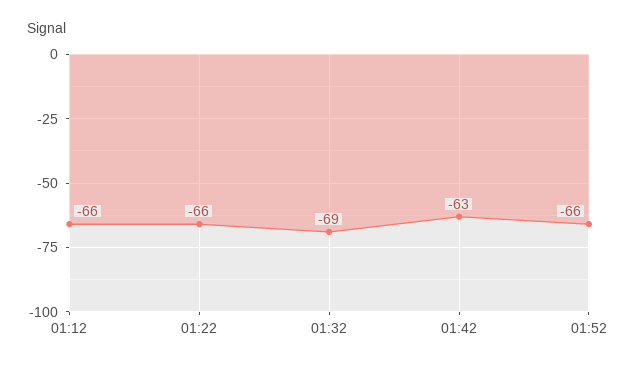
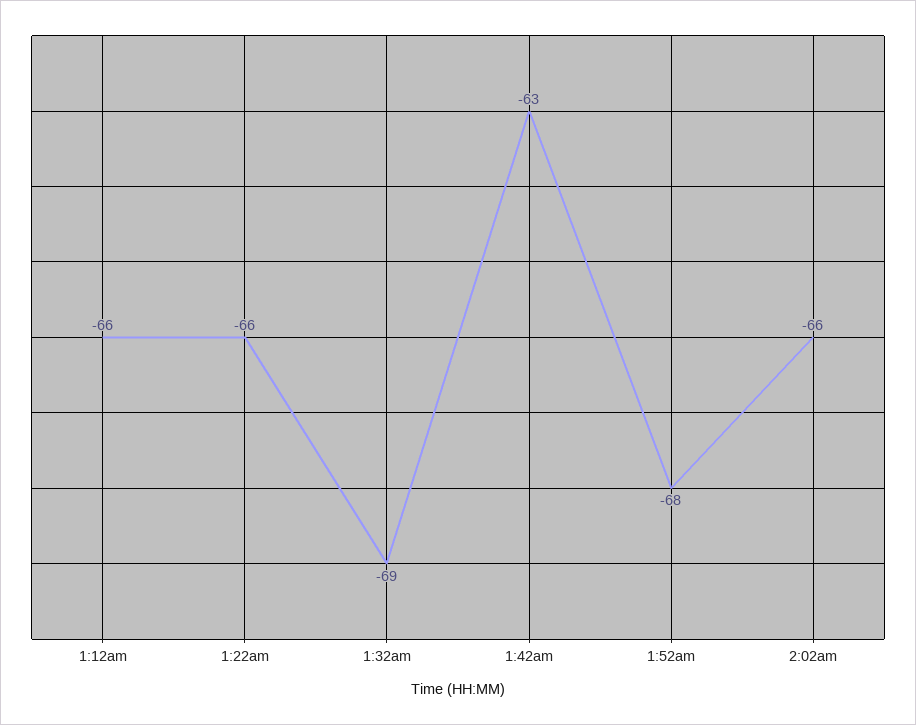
01:52: -66 -> -68
2:02am: none -> -66

